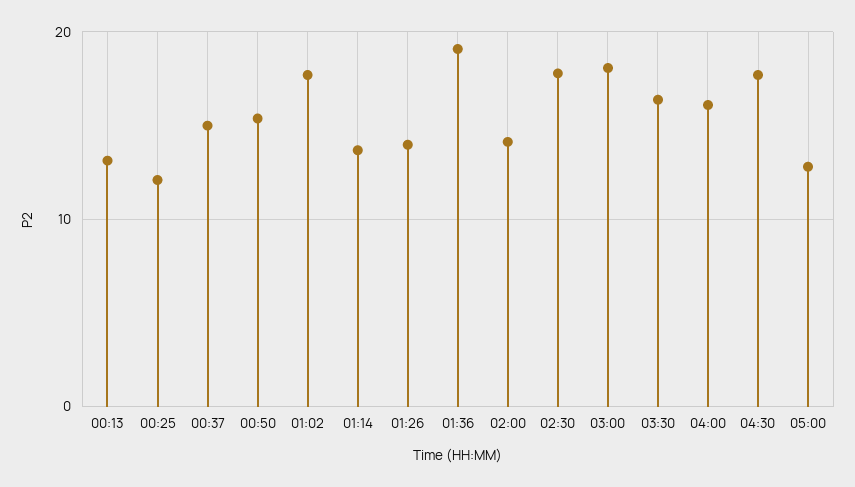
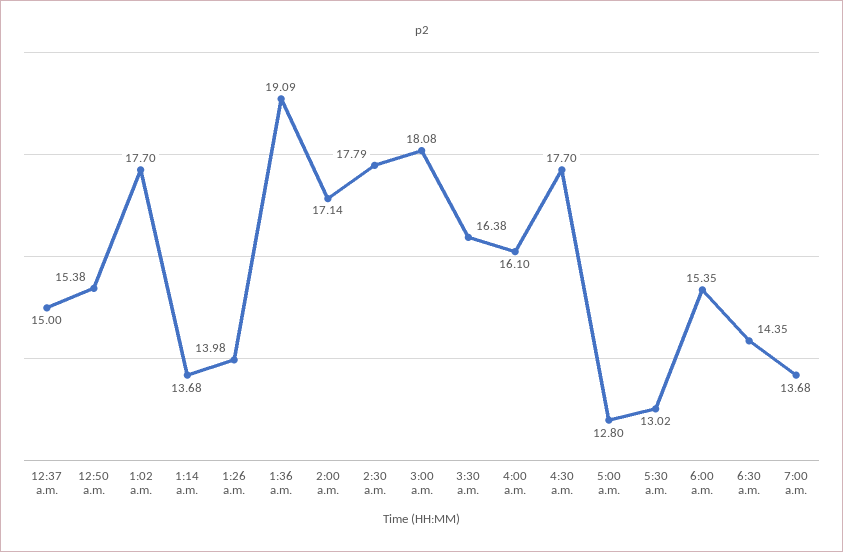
00:13: 13 -> none
00:25: 12 -> none
02:00: 14 -> 17.14
5:30 a.m.: none -> 13.02
6:00 a.m.: none -> 15.35
6:30 a.m.: none -> 14.35
7:00 a.m.: none -> 13.68

